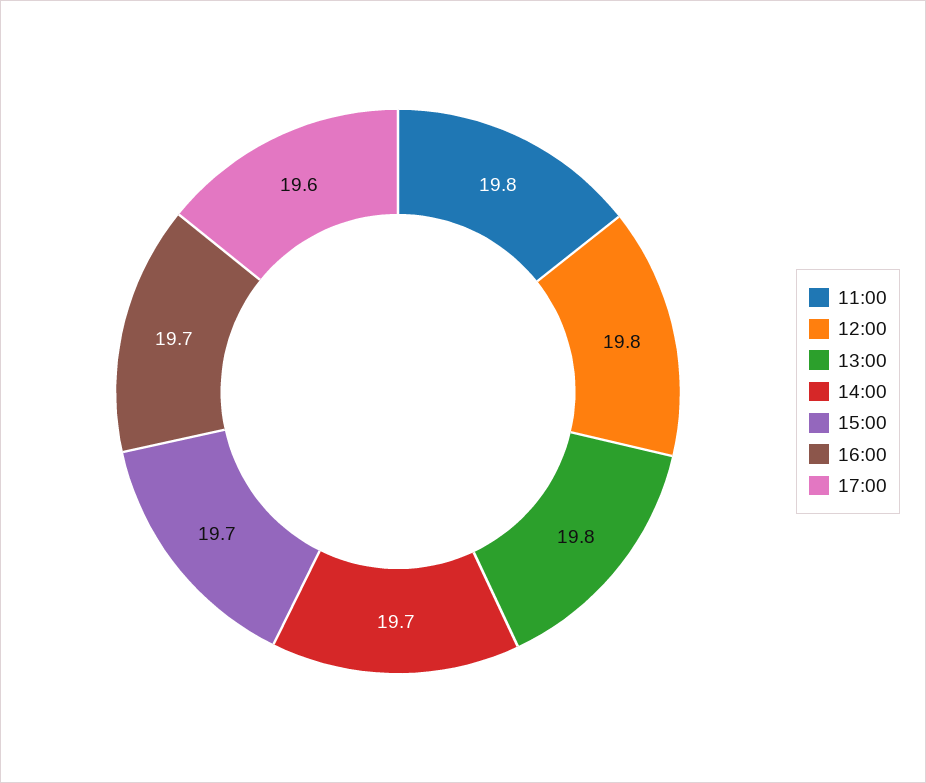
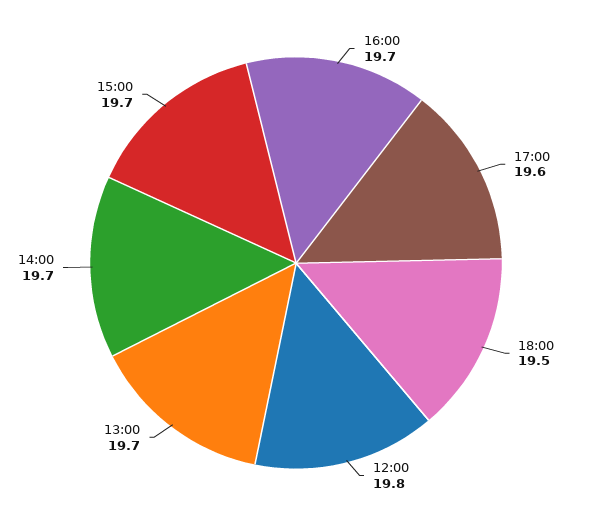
11:00: 19.8 -> none
13:00: 19.8 -> 19.7
18:00: none -> 19.5

